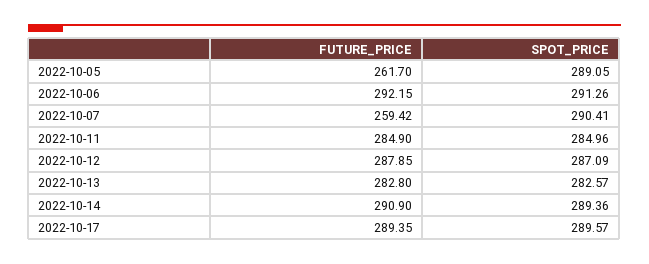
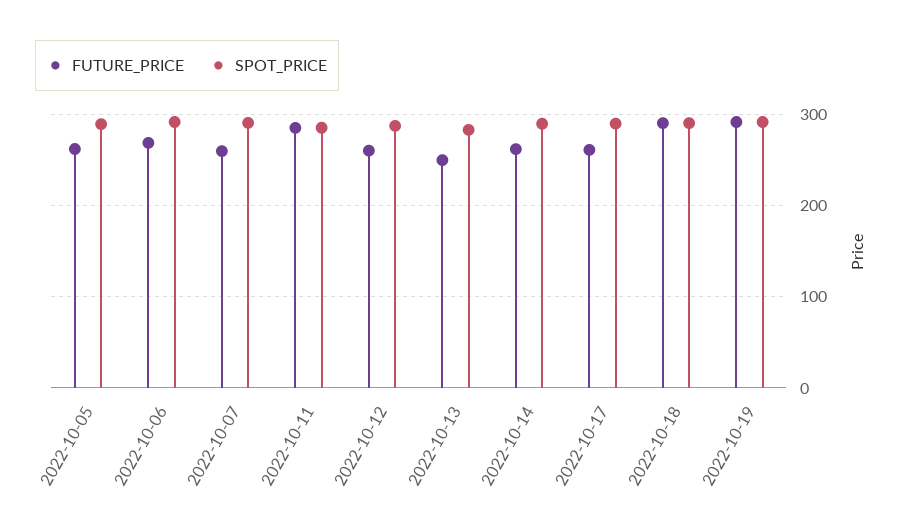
FUTURE_PRICE, 2022-10-06: 292.15 -> 270
FUTURE_PRICE, 2022-10-12: 287.85 -> 260
FUTURE_PRICE, 2022-10-13: 282.8 -> 250
FUTURE_PRICE, 2022-10-14: 290.9 -> 260
FUTURE_PRICE, 2022-10-17: 289.35 -> 260
FUTURE_PRICE, 2022-10-18: none -> 290
SPOT_PRICE, 2022-10-18: none -> 290
FUTURE_PRICE, 2022-10-19: none -> 290
SPOT_PRICE, 2022-10-19: none -> 290

